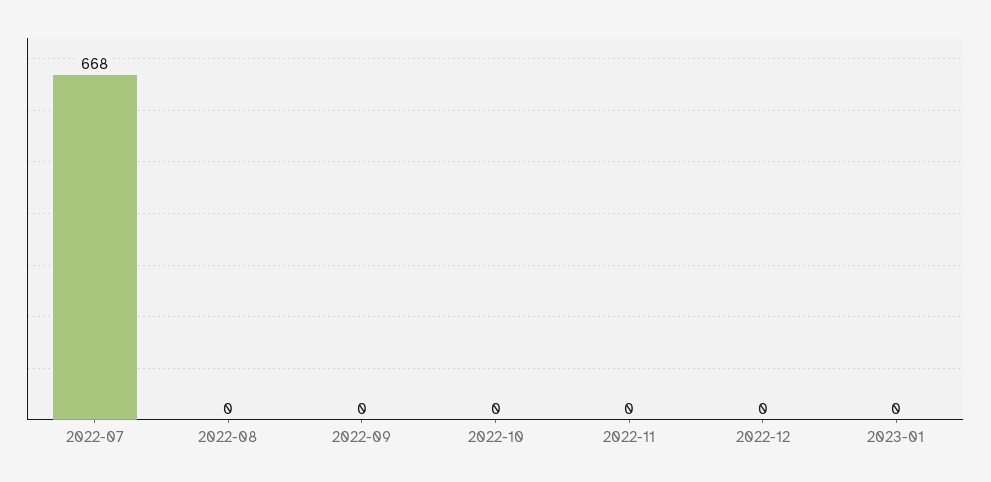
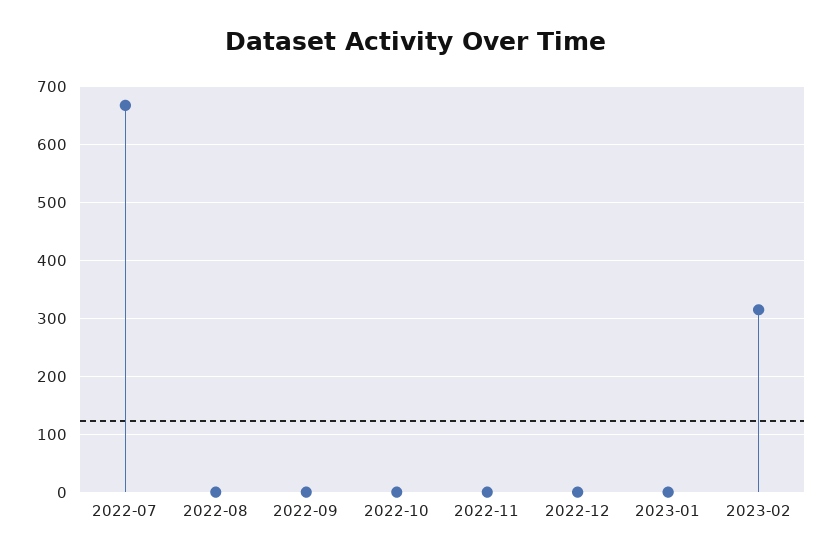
2023-02: none -> 320

